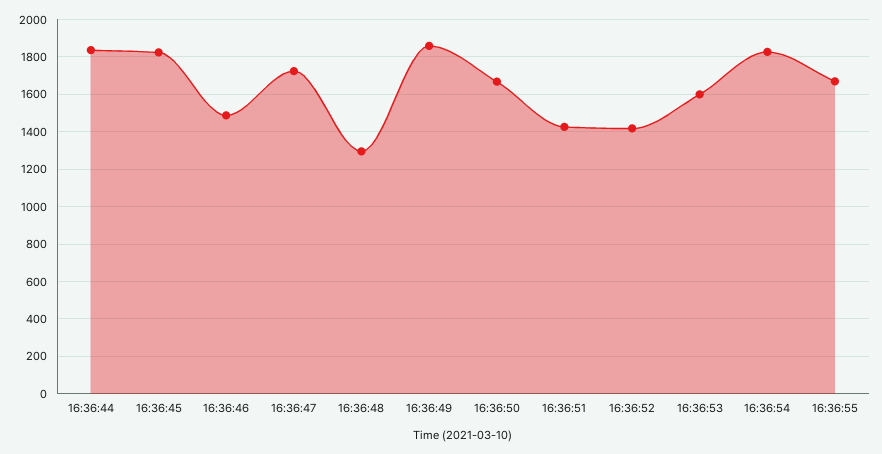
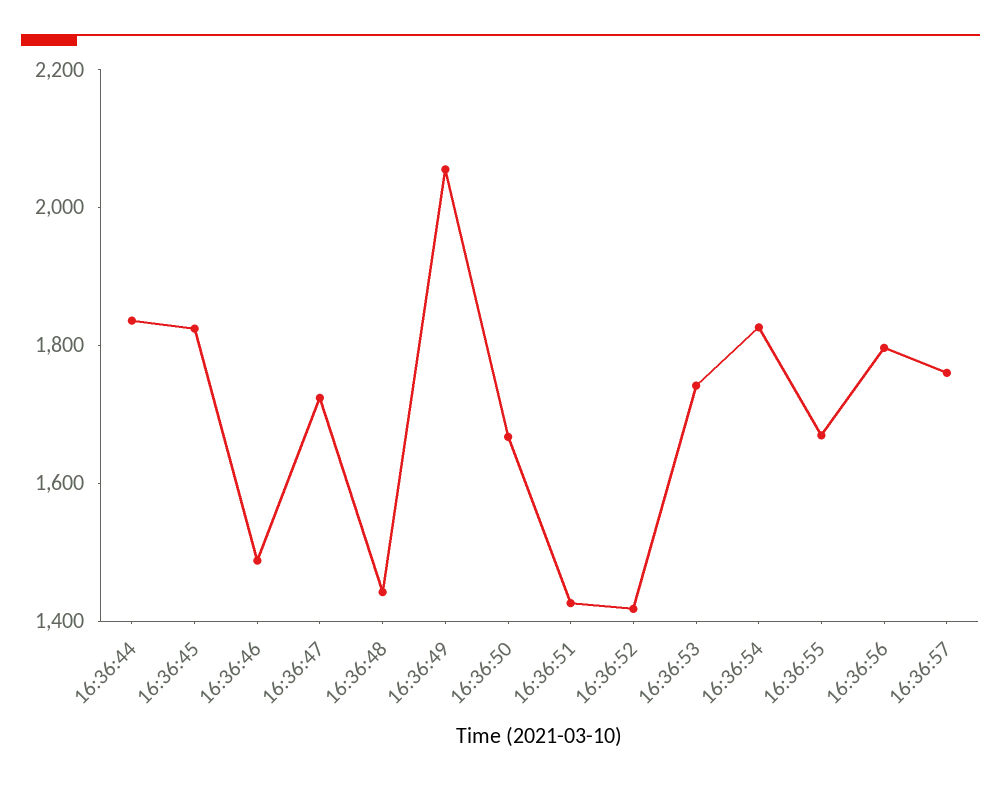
16:36:48: 1300 -> 1450
16:36:49: 1850 -> 2050
16:36:53: 1600 -> 1750
16:36:56: none -> 1800
16:36:57: none -> 1750

